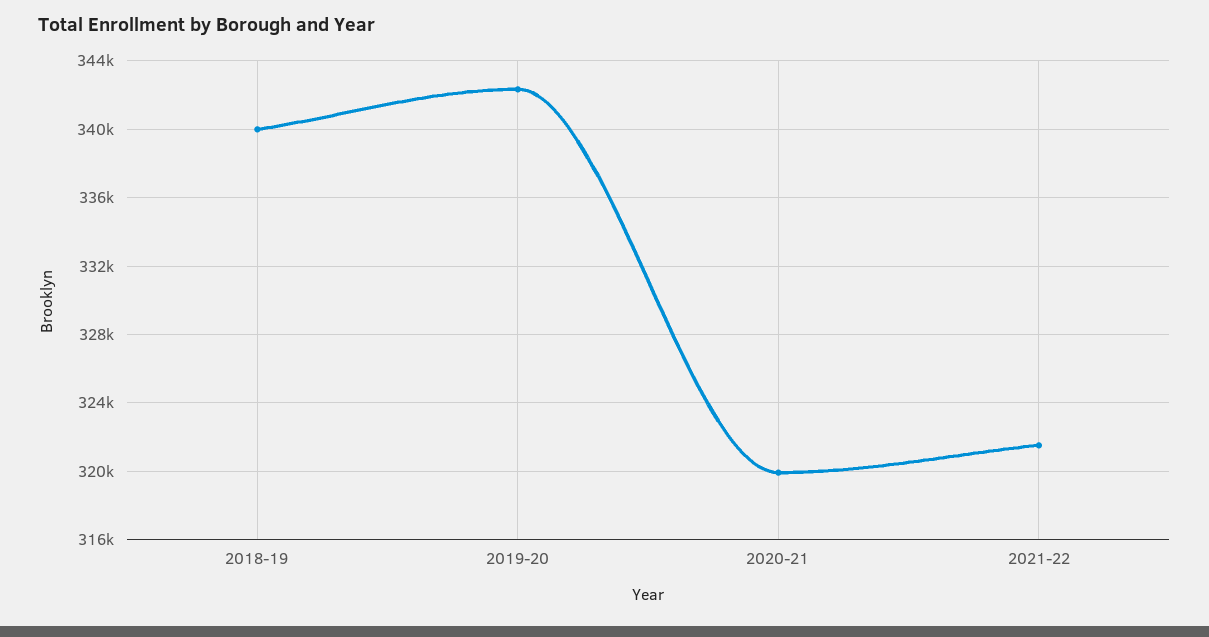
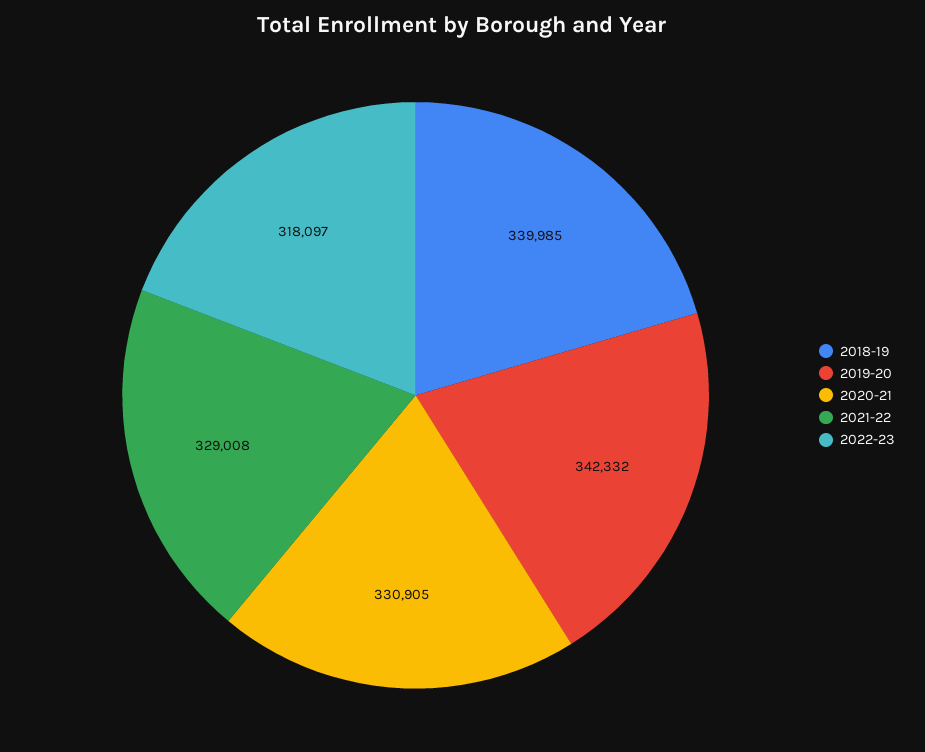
2020-21: 320000 -> 330905
2021-22: 321500 -> 329008
2022-23: none -> 318097

